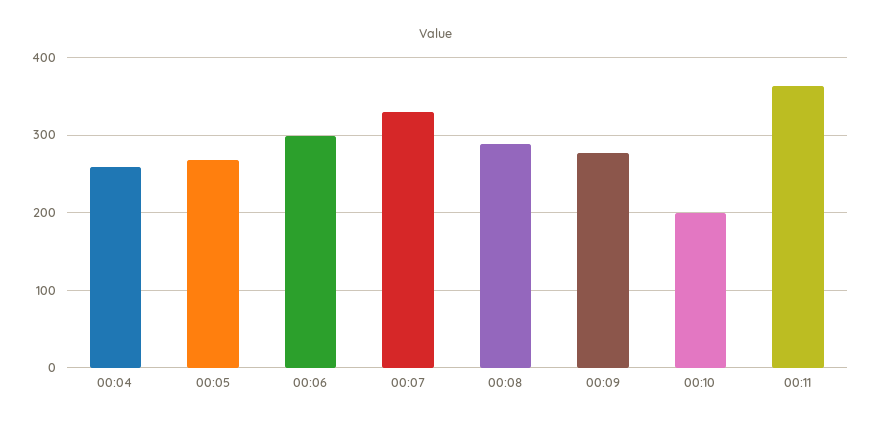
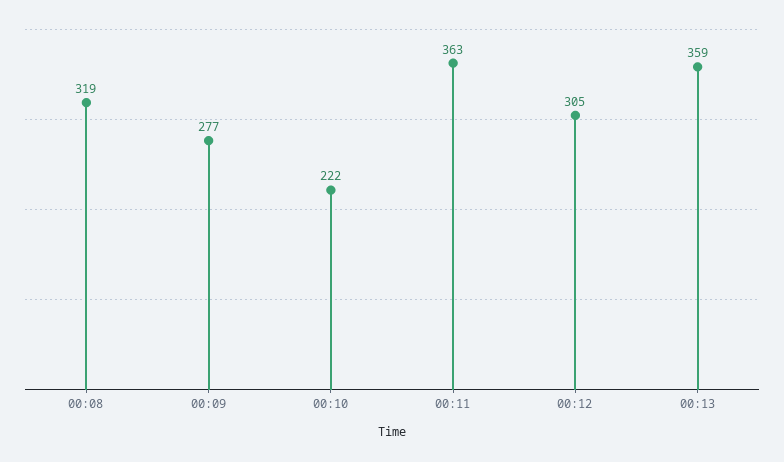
00:04: 260 -> none
00:05: 270 -> none
00:06: 300 -> none
00:07: 330 -> none
00:08: 290 -> 319
00:10: 200 -> 222
00:12: none -> 305
00:13: none -> 359

